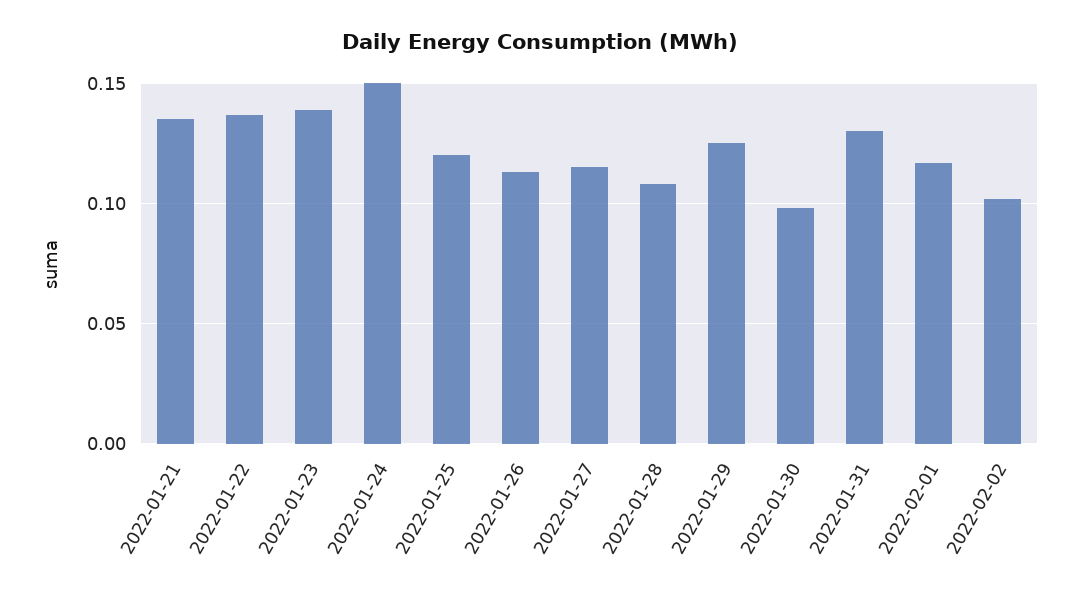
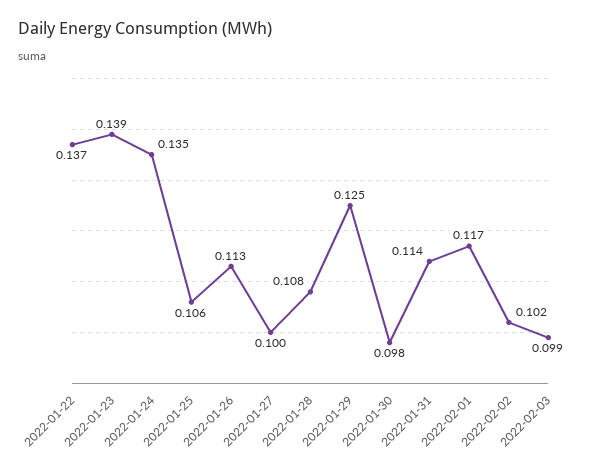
2022-01-21: 0.135 -> none
2022-01-24: 0.15 -> 0.135
2022-01-25: 0.12 -> 0.106
2022-01-27: 0.115 -> 0.1
2022-01-31: 0.13 -> 0.114
2022-02-03: none -> 0.099

